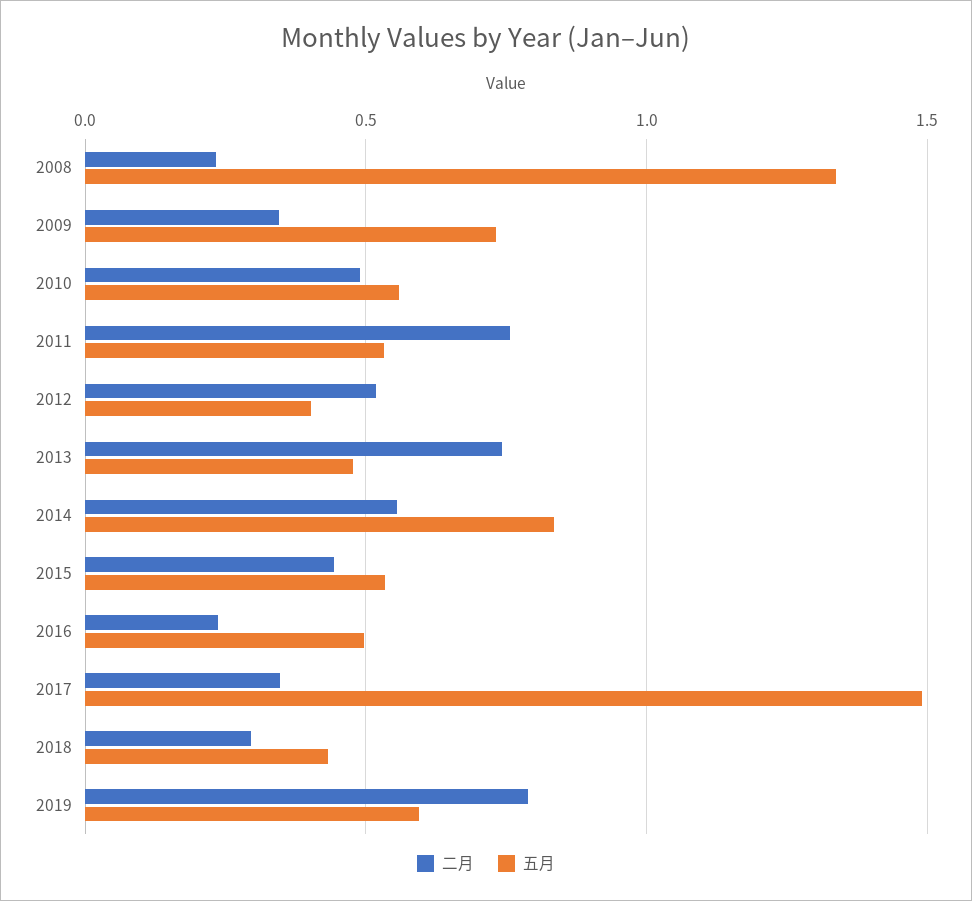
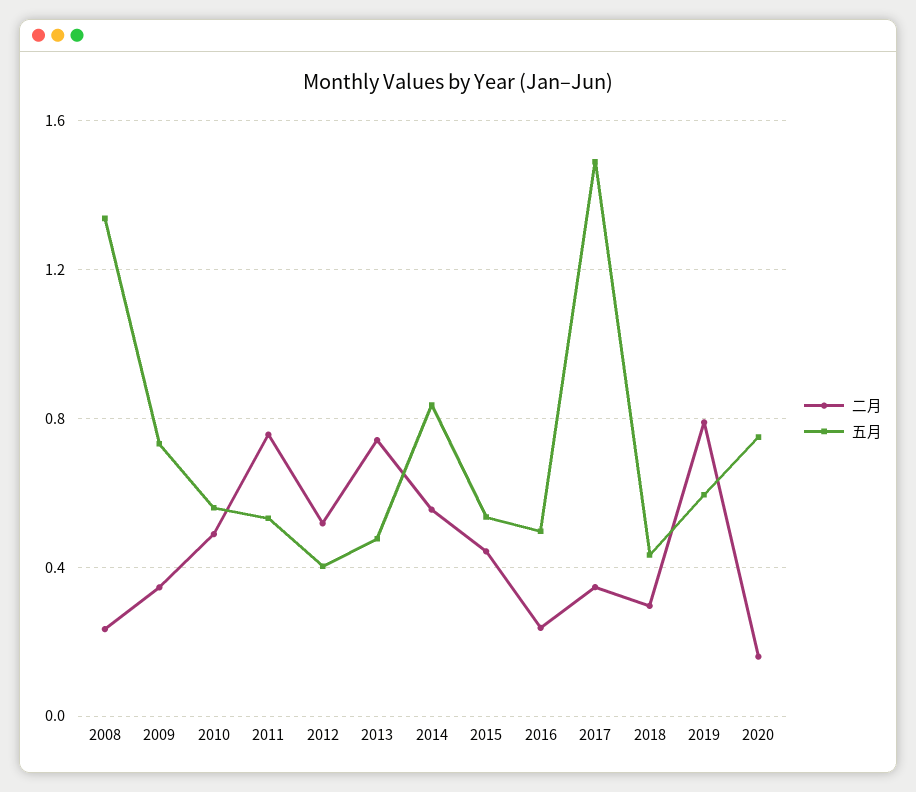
二月, 2020: none -> 0.15
五月, 2020: none -> 0.75

